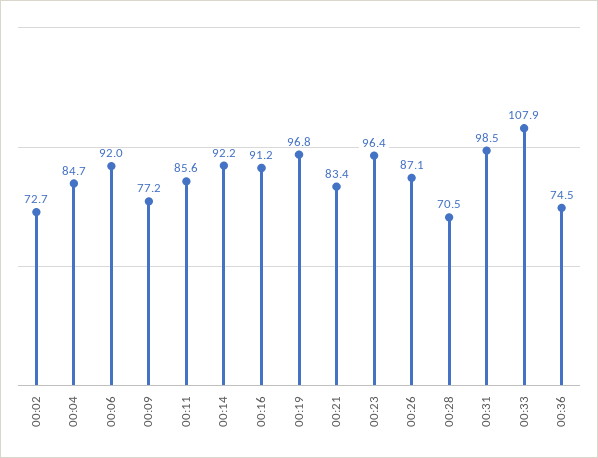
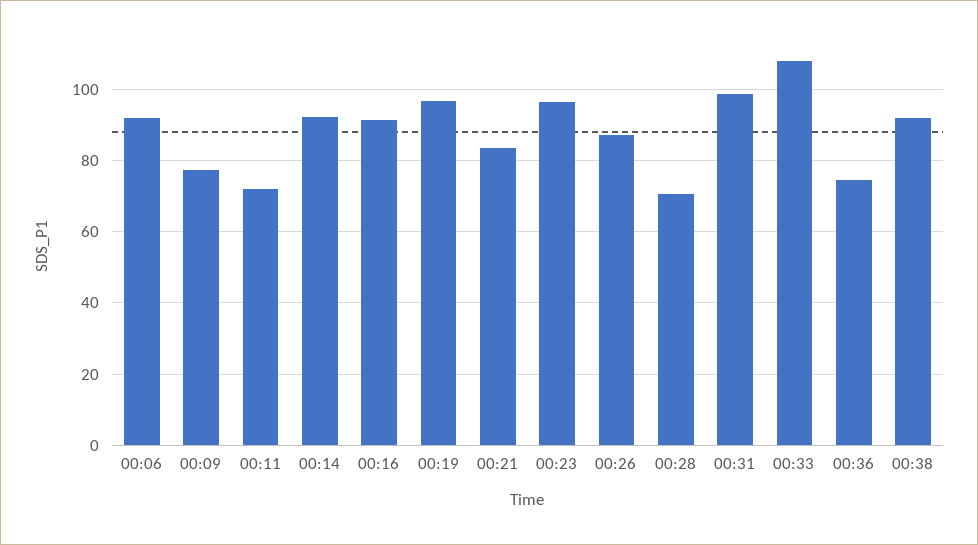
00:02: 72.7 -> none
00:04: 84.7 -> none
00:11: 85.6 -> 72
00:38: none -> 92

